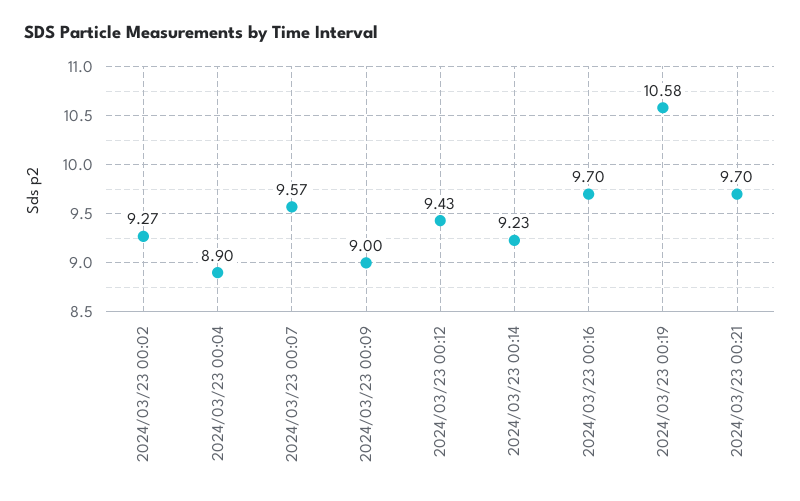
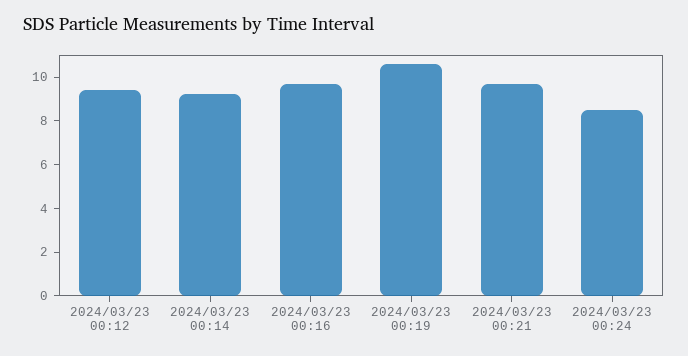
2024/03/23 00:02: 9.27 -> none
2024/03/23 00:04: 8.9 -> none
2024/03/23 00:07: 9.57 -> none
2024/03/23 00:09: 9 -> none
2024/03/23 00:24: none -> 8.5

